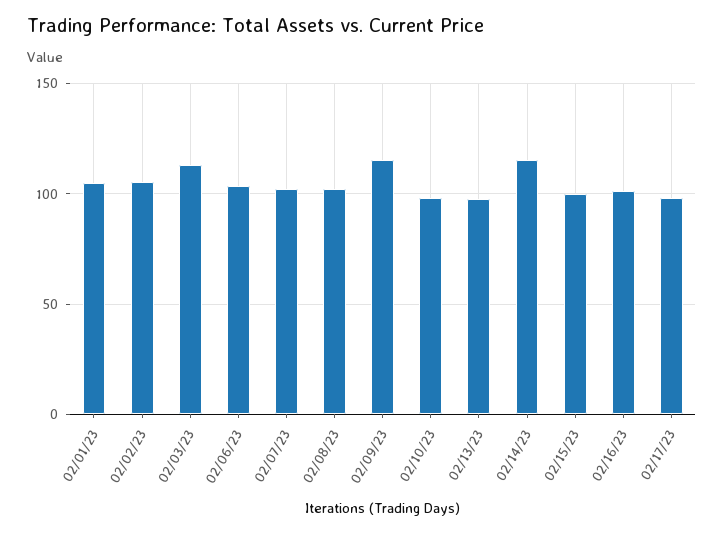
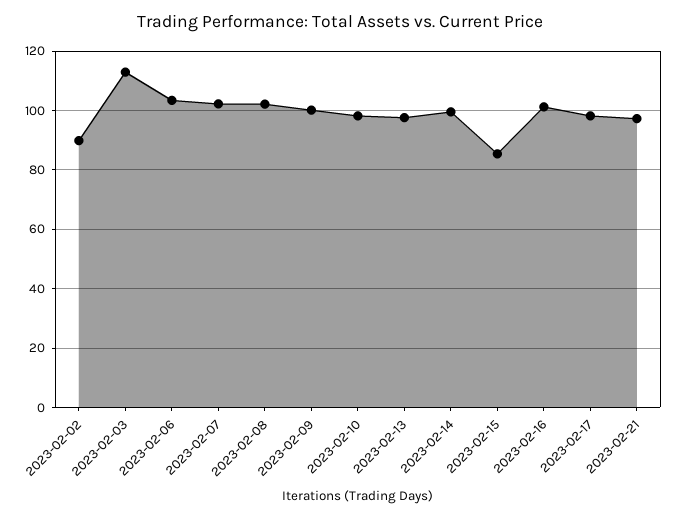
02/01/23: 105 -> none
02/02/23: 105 -> 90
02/09/23: 115 -> 100
02/14/23: 115 -> 100
02/15/23: 100 -> 85
2023-02-21: none -> 97.5

